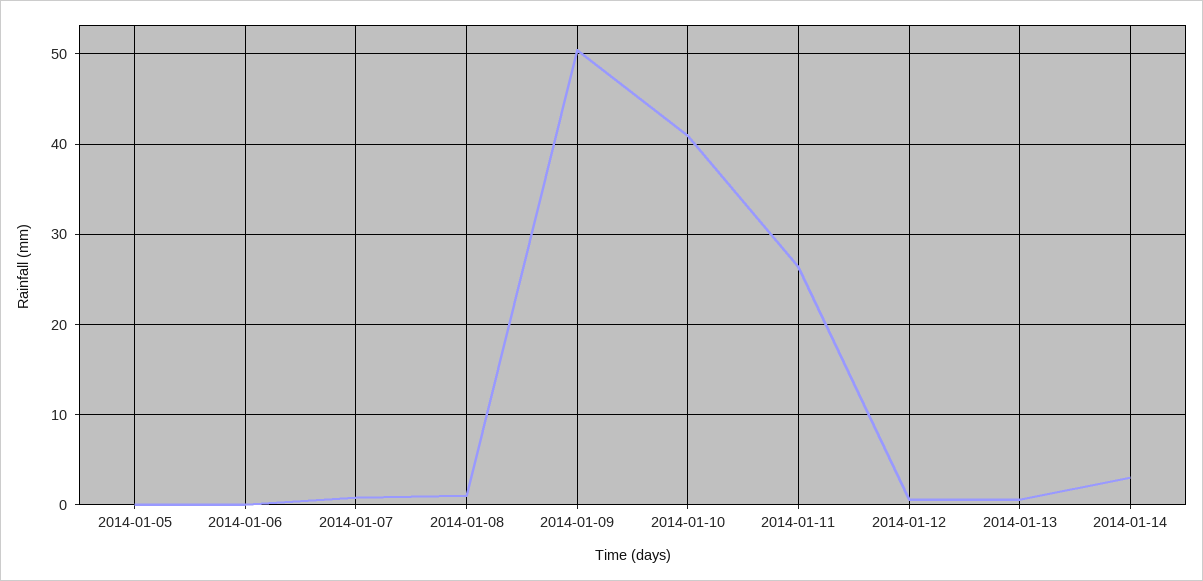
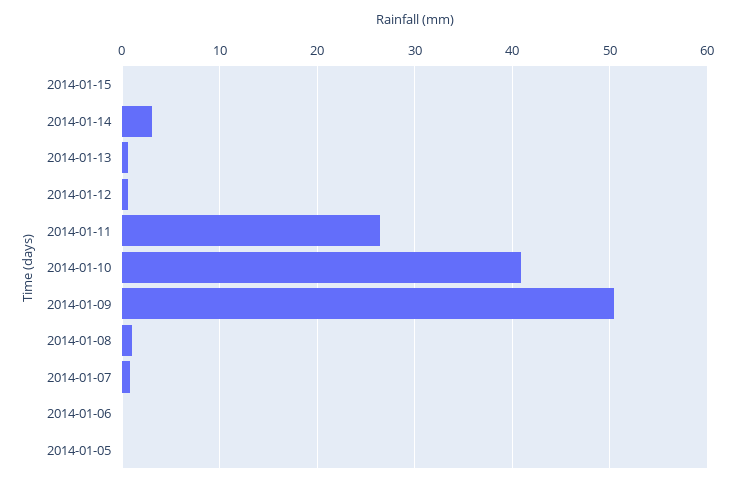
2014-01-15: none -> 0

